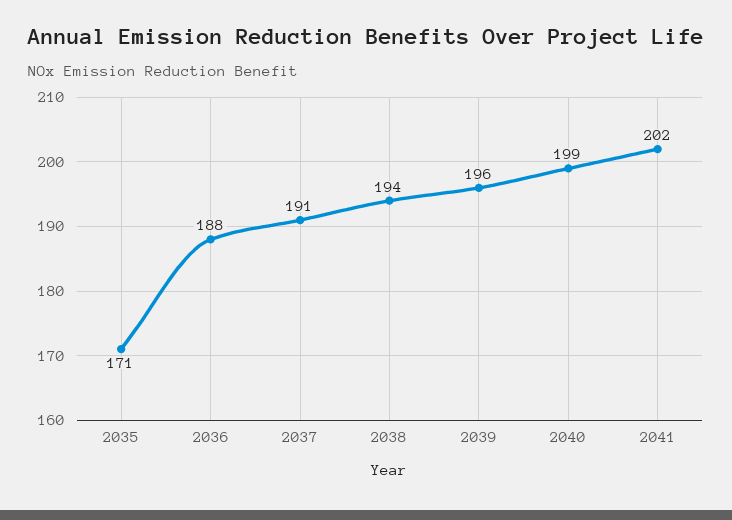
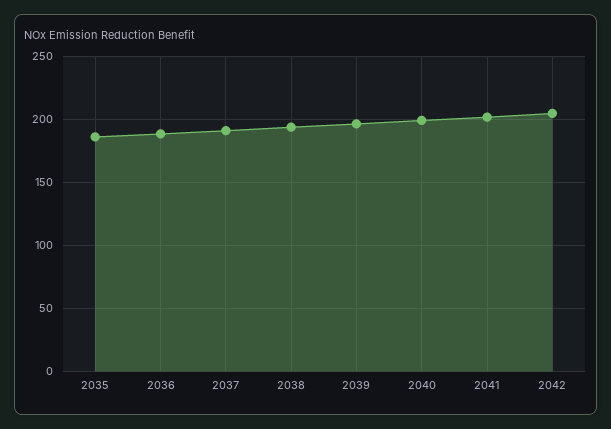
2035: 171 -> 185
2042: none -> 205

